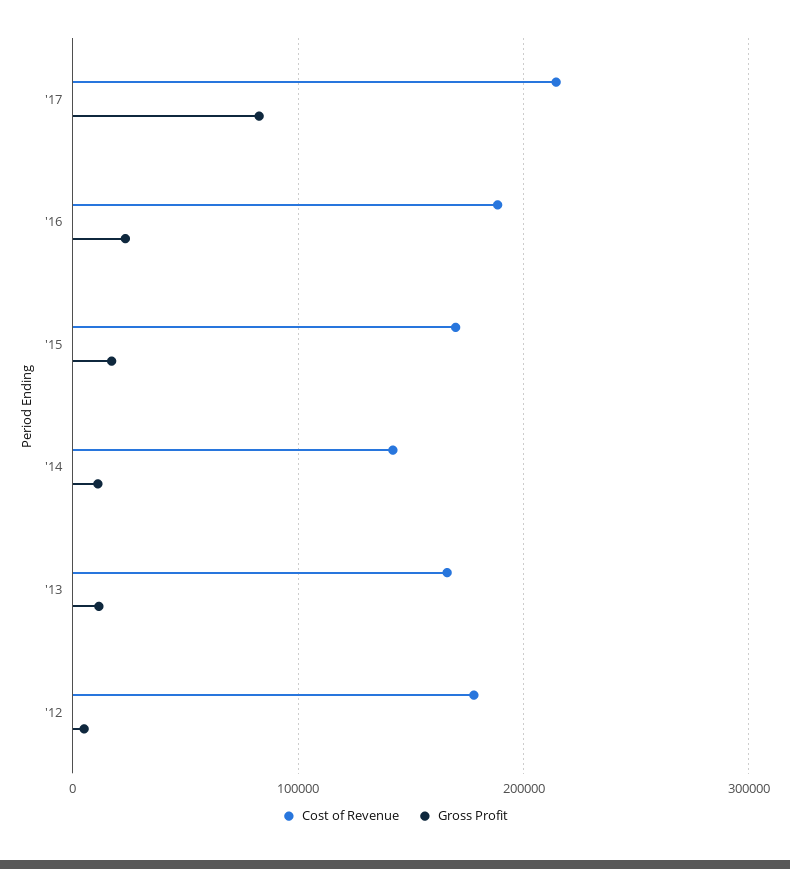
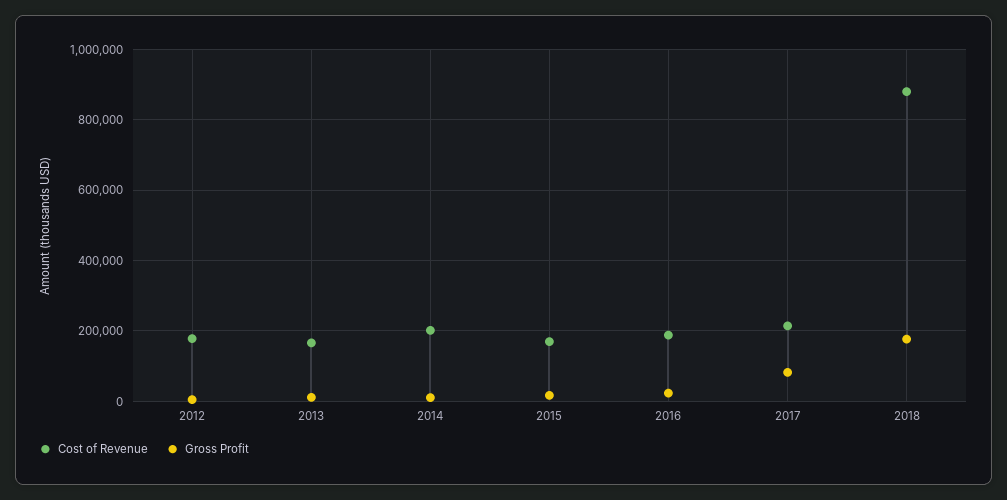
Cost of Revenue, '14: 140000 -> 200000
Cost of Revenue, 2018: none -> 880000
Gross Profit, 2018: none -> 180000

